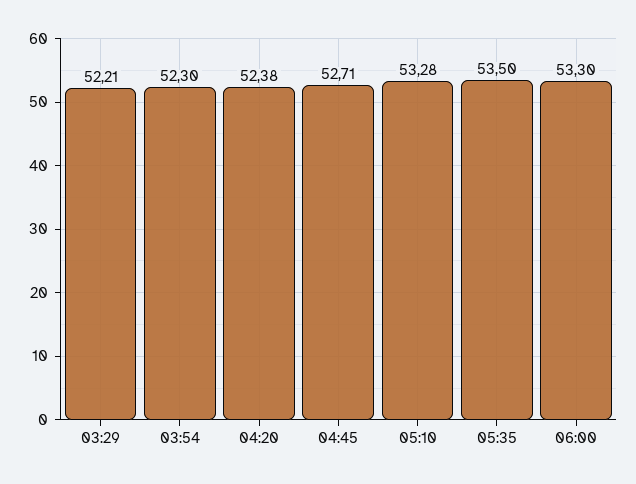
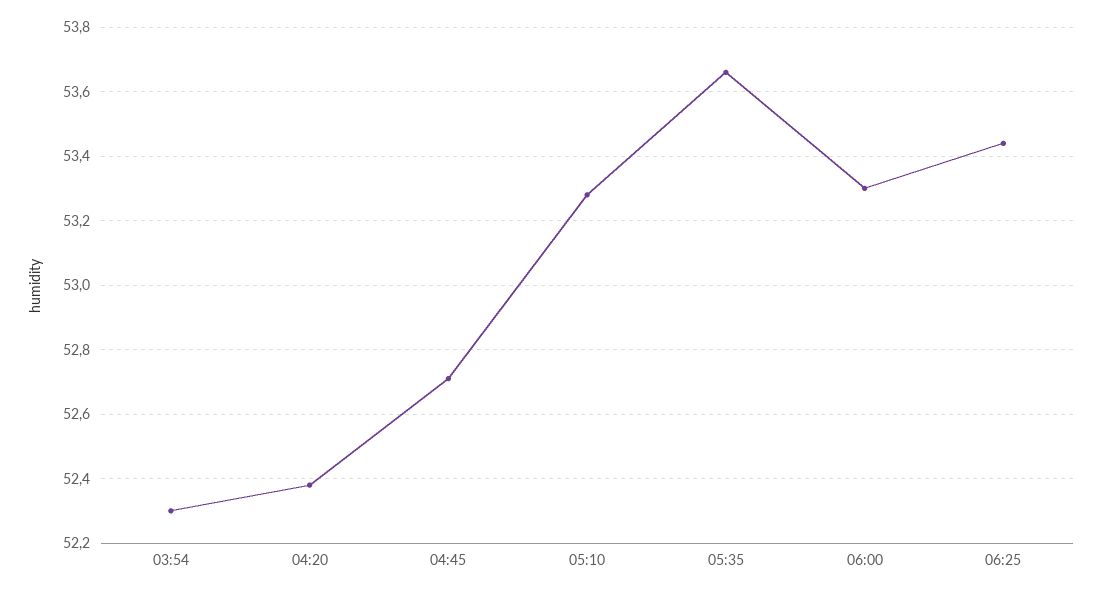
03:29: 52.21 -> none
05:35: 53.5 -> 53.65
06:25: none -> 53.45

